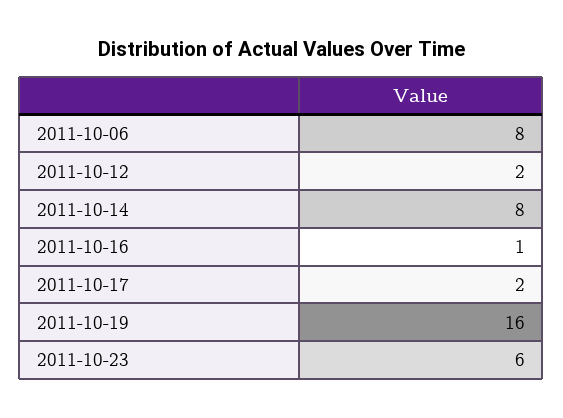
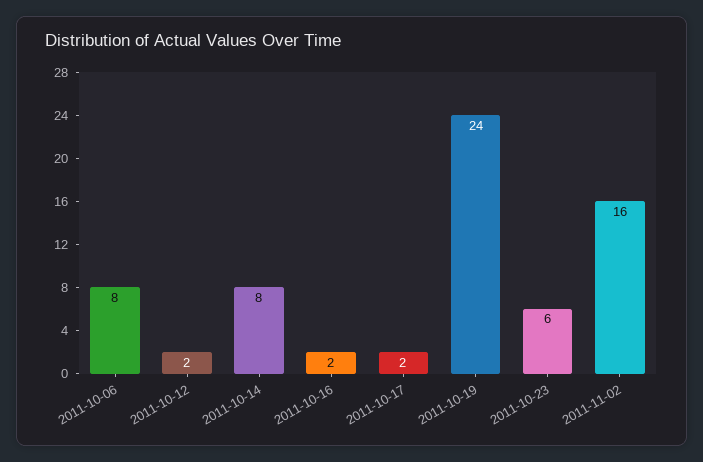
2011-10-16: 1 -> 2
2011-10-19: 16 -> 24
2011-11-02: none -> 16

